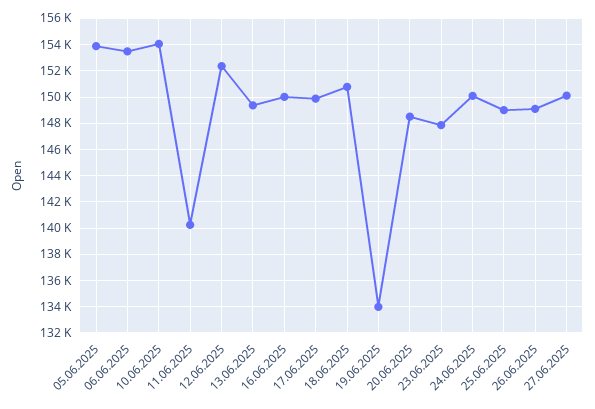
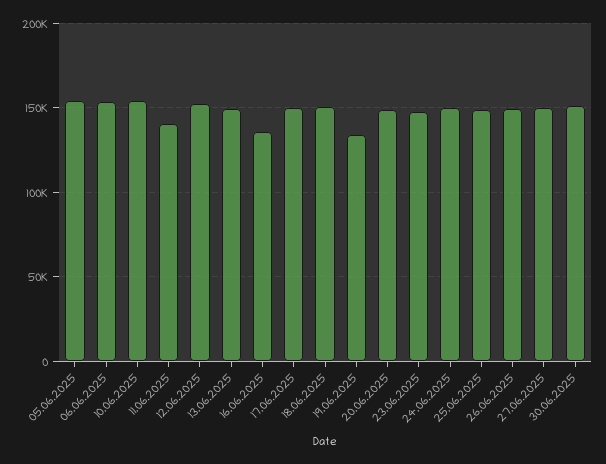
16.06.2025: 150000 -> 135000
30.06.2025: none -> 150000

